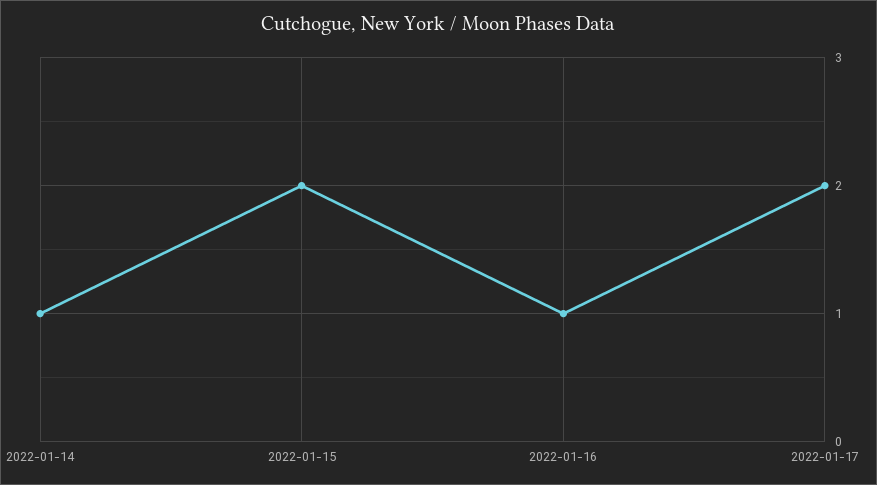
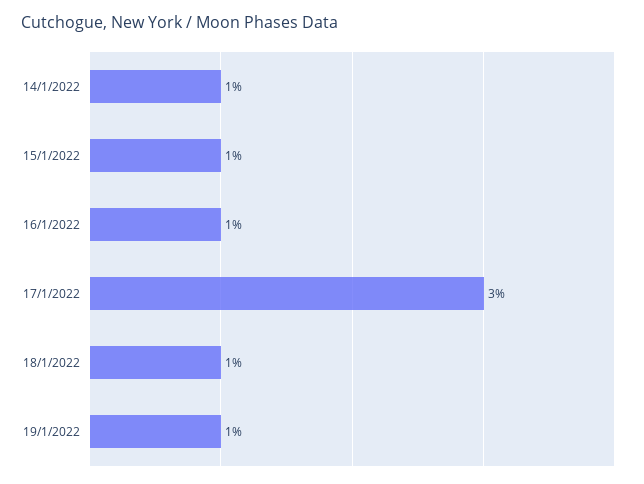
2022-01-15: 2 -> 1
2022-01-17: 2 -> 3
18/1/2022: none -> 1
19/1/2022: none -> 1

